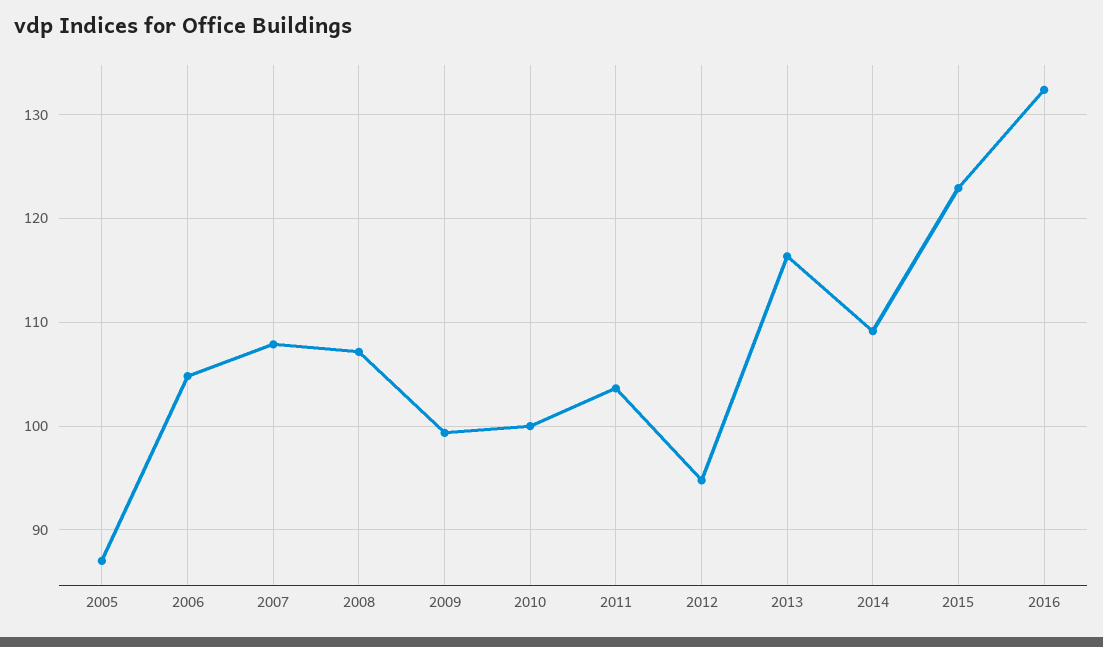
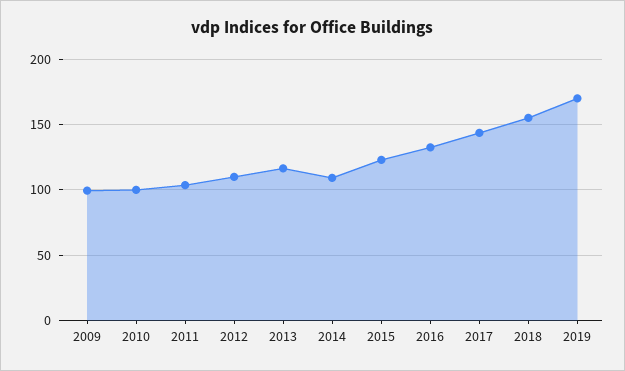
2005: 87 -> none
2006: 105 -> none
2007: 108 -> none
2008: 107 -> none
2012: 95 -> 110
2017: none -> 145
2018: none -> 155
2019: none -> 170

